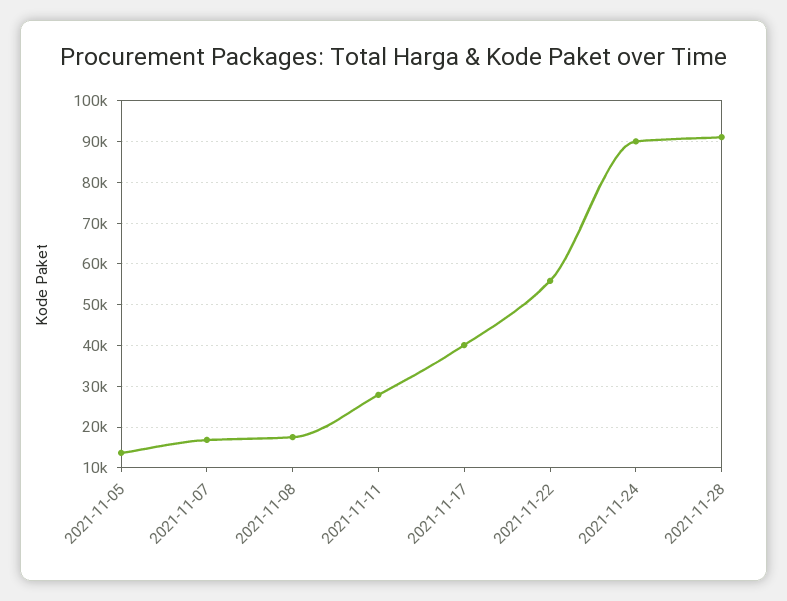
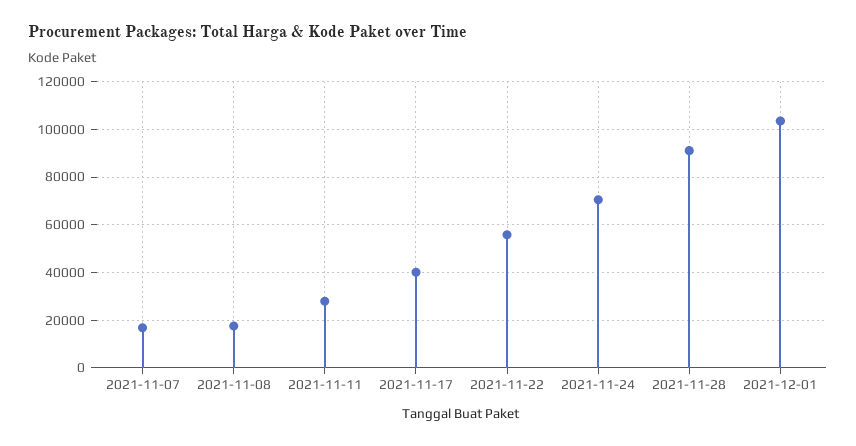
2021-11-05: 14000 -> none
2021-11-24: 90000 -> 70000
2021-12-01: none -> 105000

